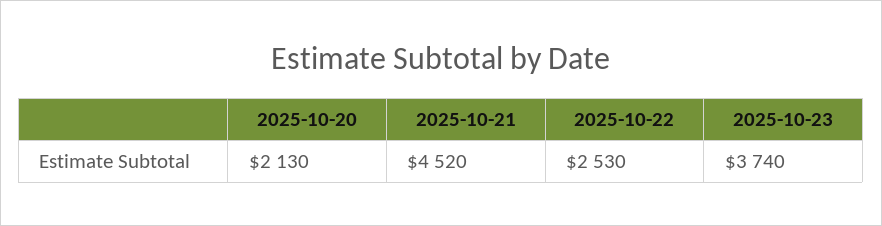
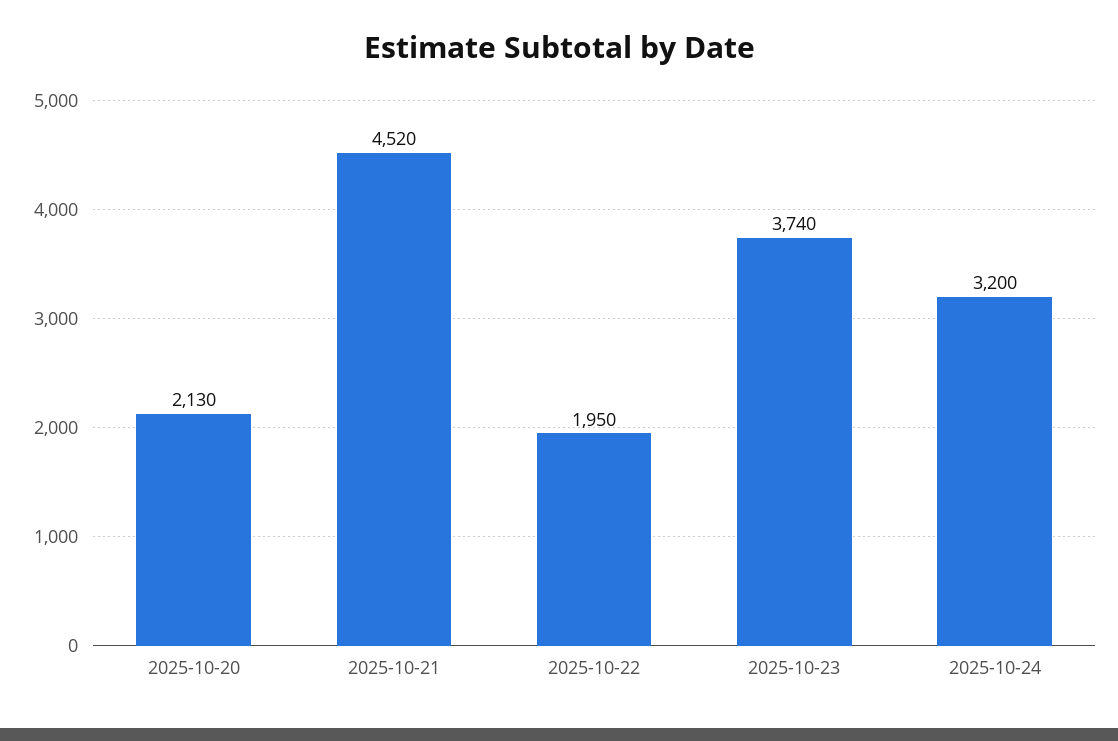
2025-10-22: 2530 -> 1950
2025-10-24: none -> 3200

